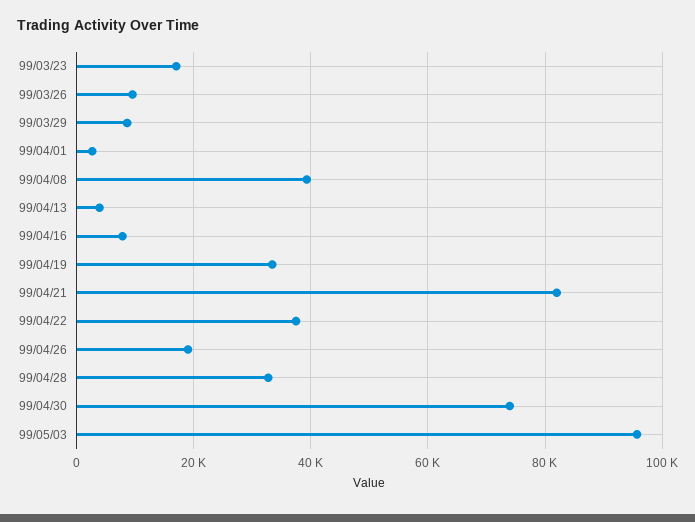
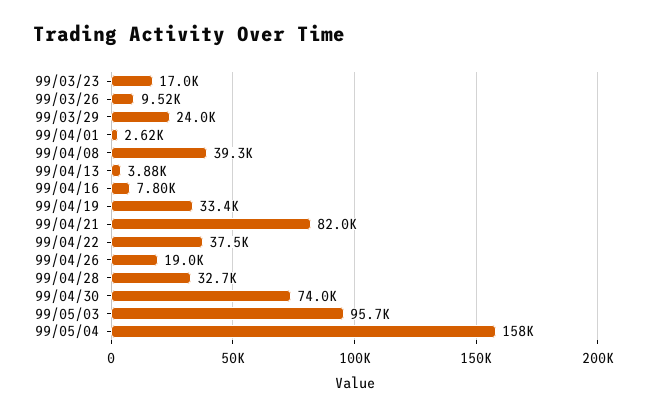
99/03/29: 8000 -> 24000
99/05/04: none -> 158000

